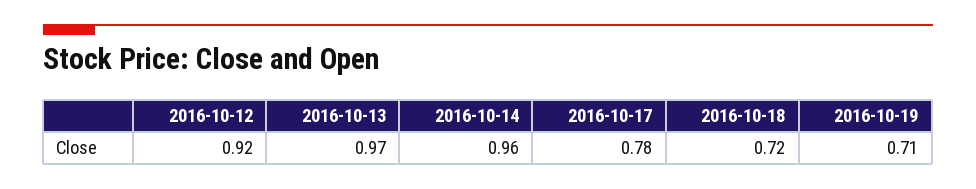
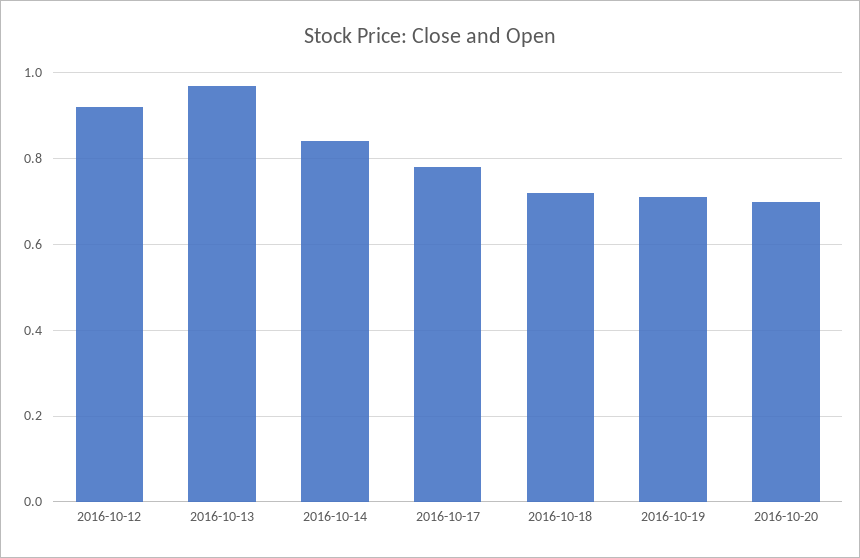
2016-10-14: 0.96 -> 0.85
2016-10-20: none -> 0.7

